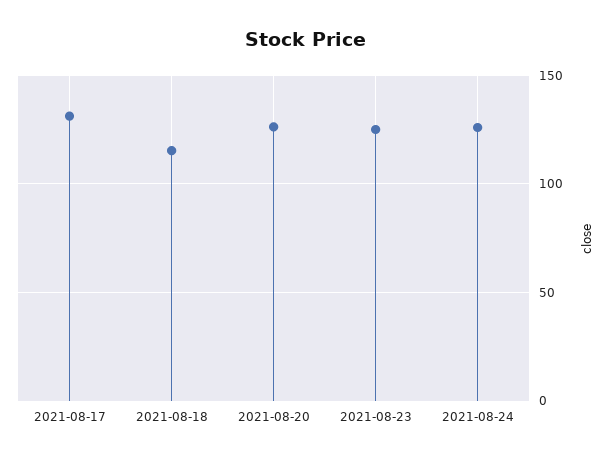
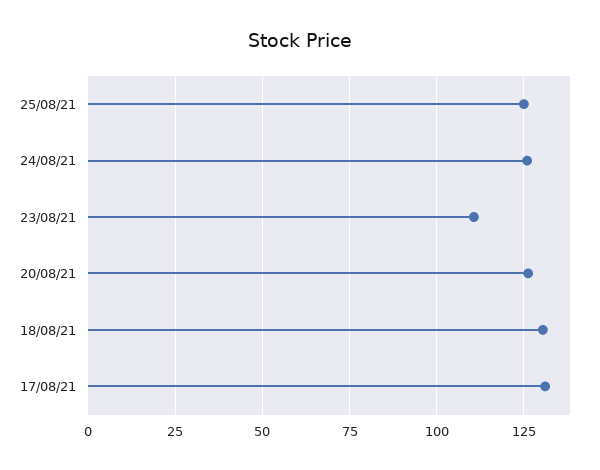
2021-08-18: 115 -> 130
2021-08-23: 125 -> 110
25/08/21: none -> 125

